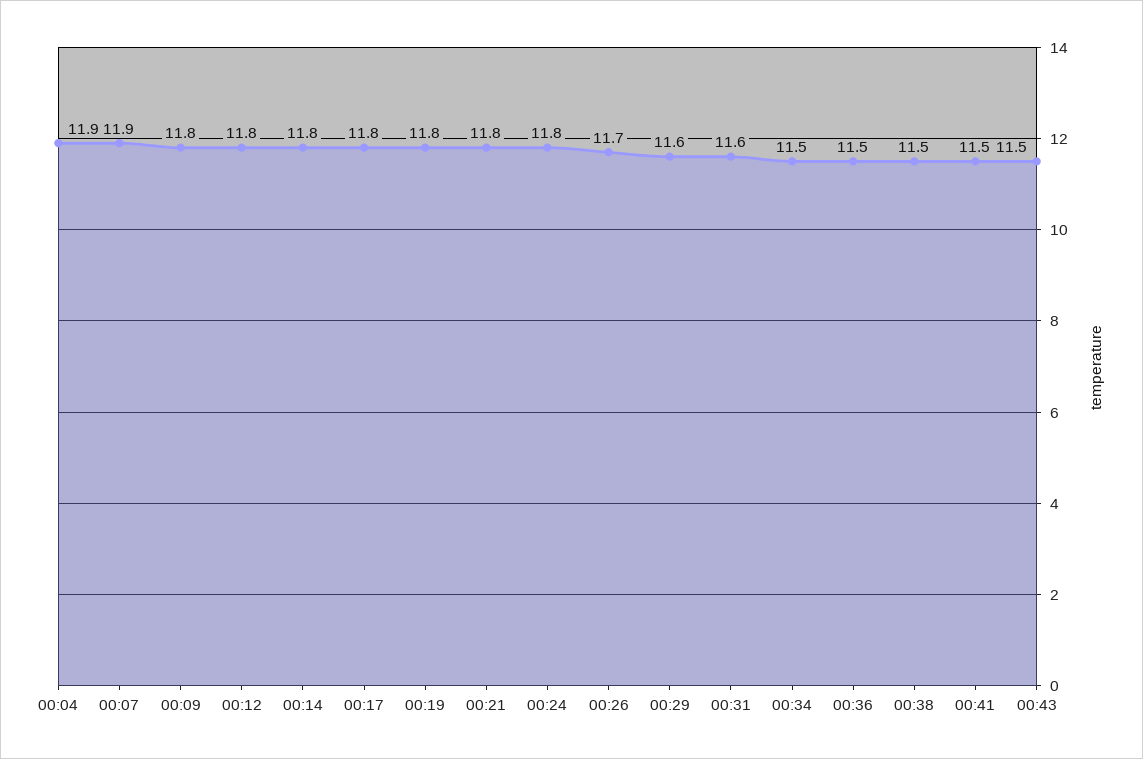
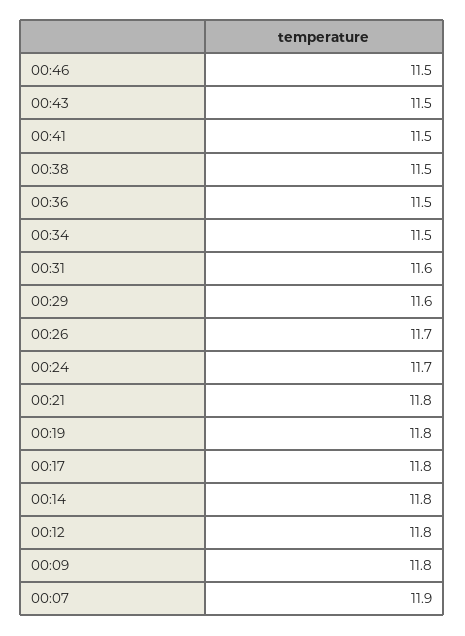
00:04: 11.9 -> none
00:24: 11.8 -> 11.7
00:46: none -> 11.5

